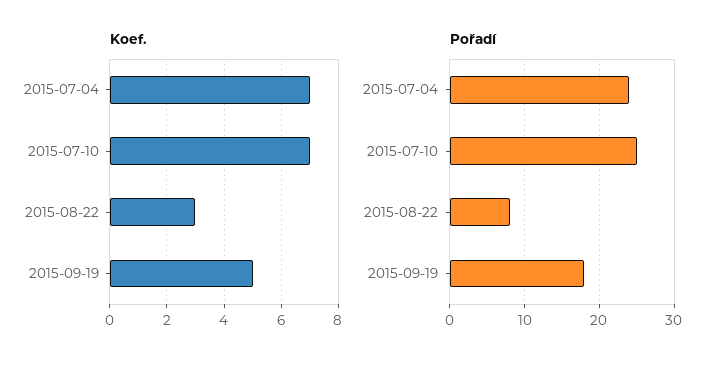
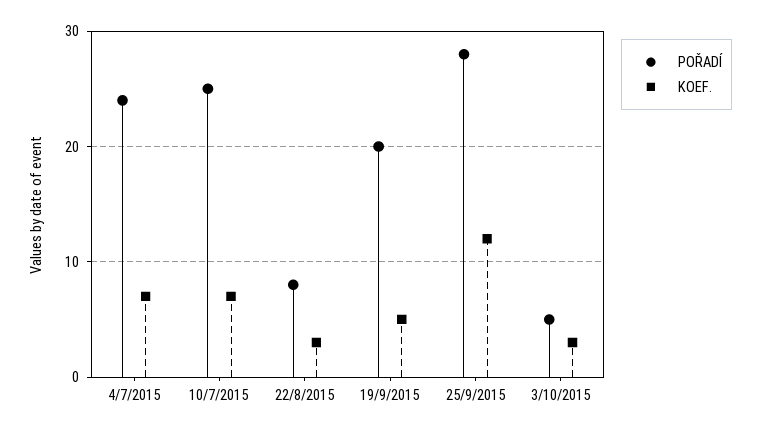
Pořadí, 2015-09-19: 18 -> 20
Pořadí, 25/9/2015: none -> 28
Koef., 25/9/2015: none -> 12
Pořadí, 3/10/2015: none -> 5
Koef., 3/10/2015: none -> 3

